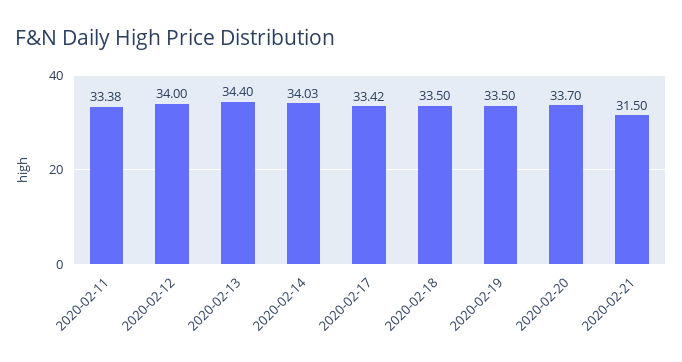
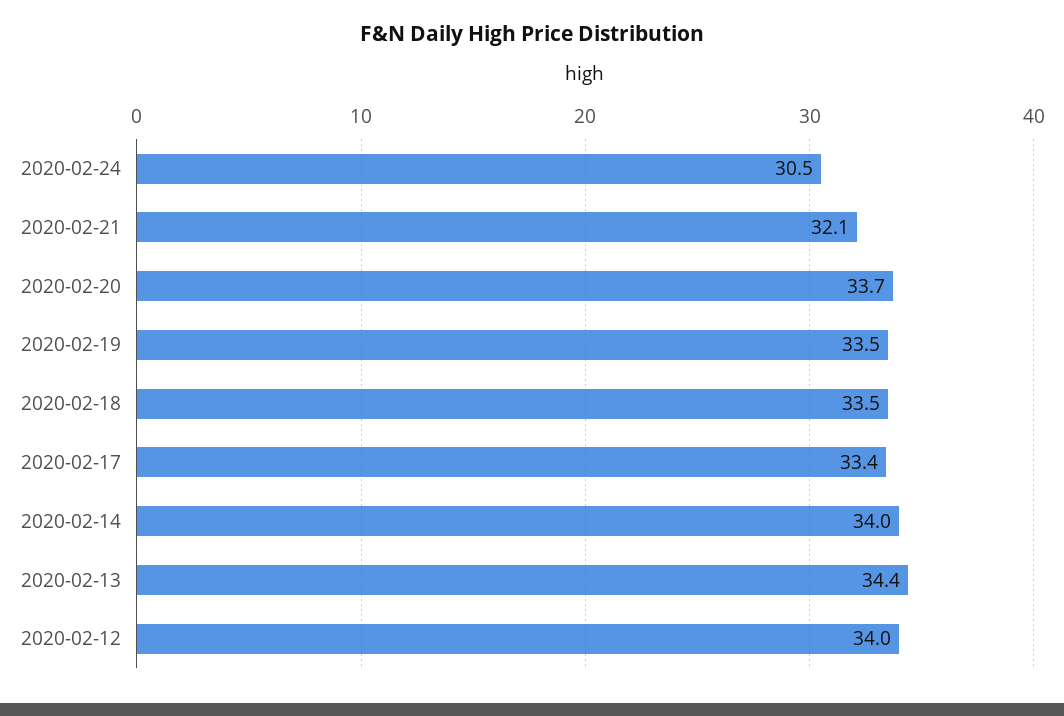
2020-02-11: 33.38 -> none
2020-02-21: 31.5 -> 32.1
2020-02-24: none -> 30.5

